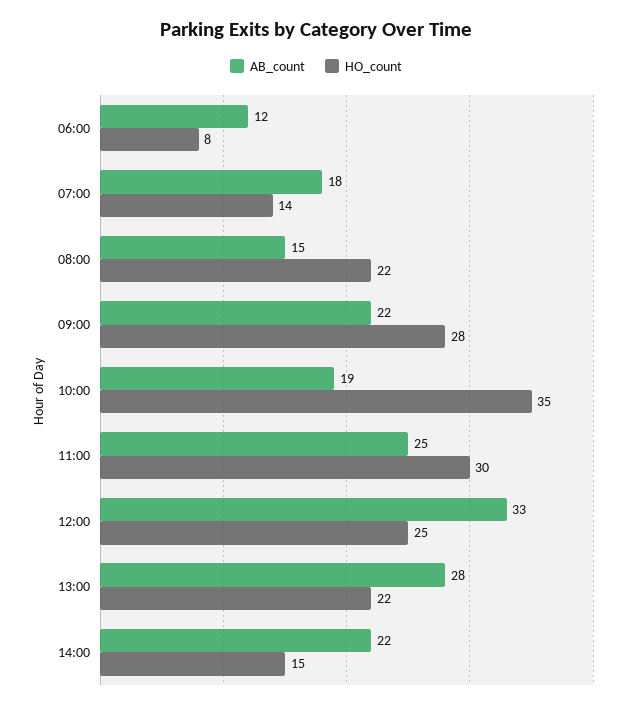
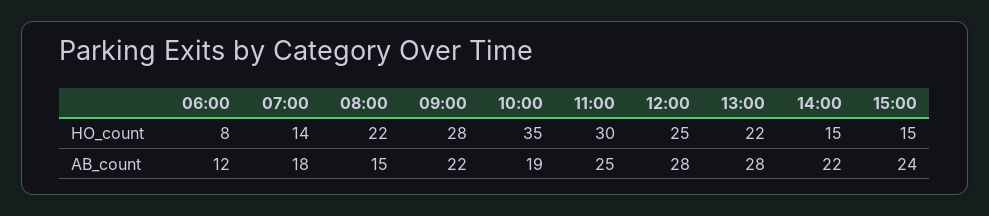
AB_count, 12:00: 33 -> 28
HO_count, 15:00: none -> 15
AB_count, 15:00: none -> 24

